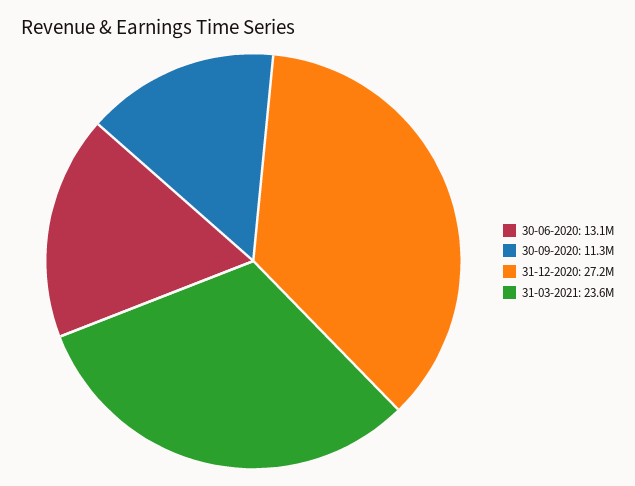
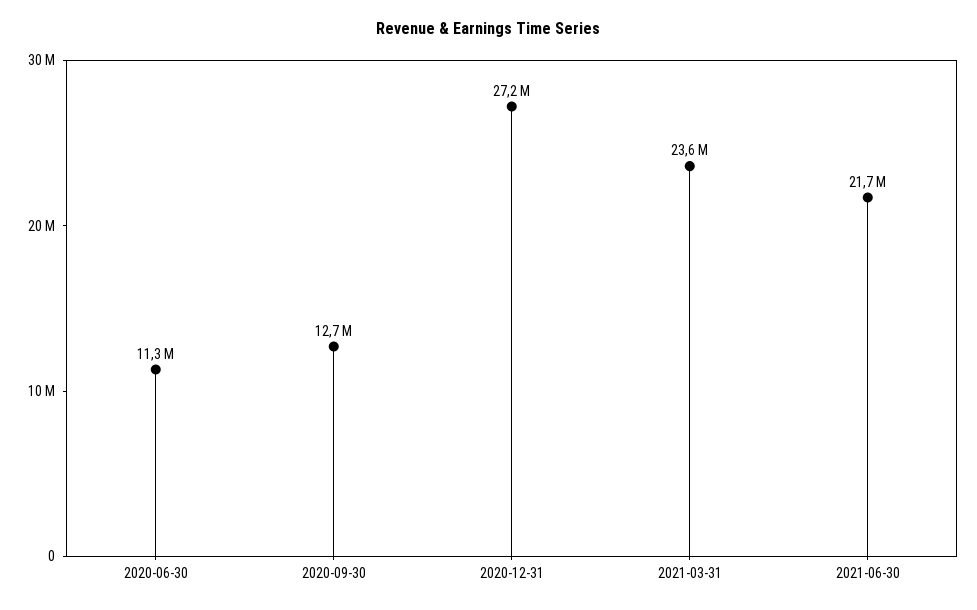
30-06-2020: 13100000 -> 11300000
30-09-2020: 11300000 -> 12700000
2021-06-30: none -> 21700000

